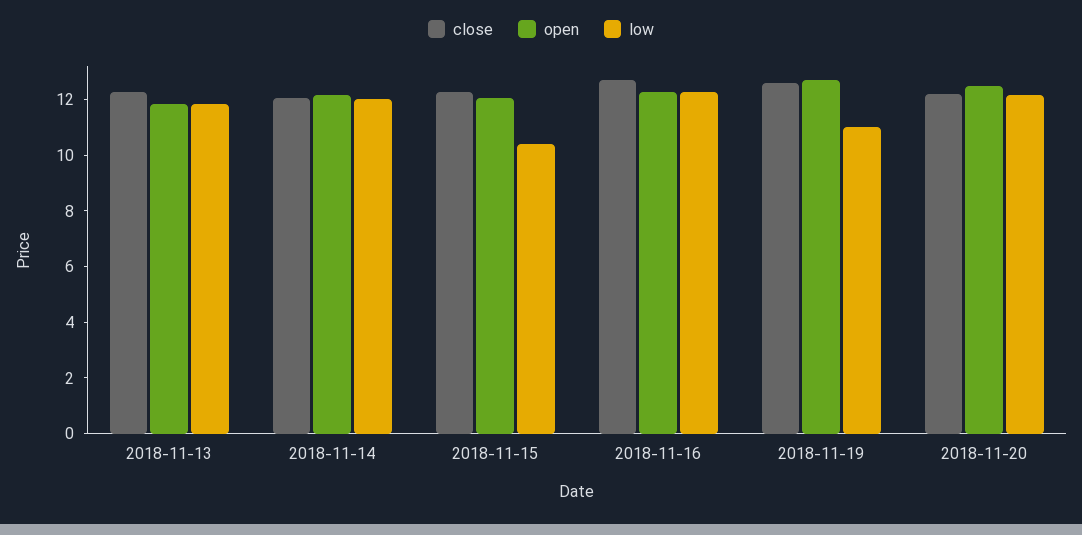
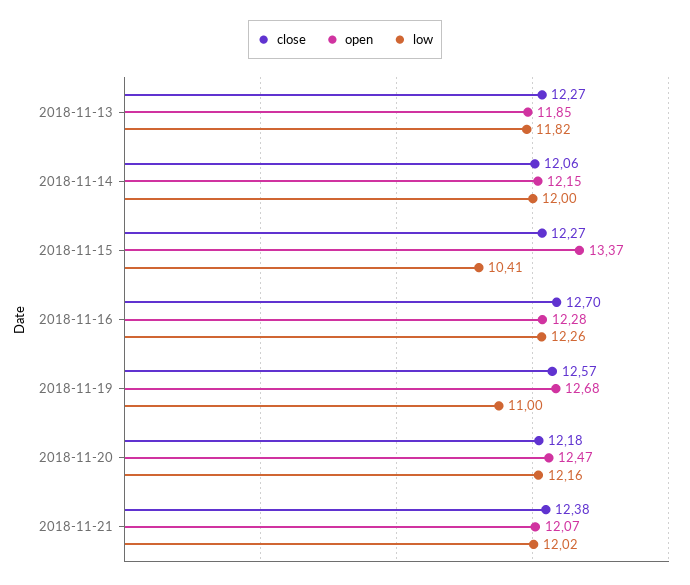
open, 2018-11-15: 12 -> 13.37
close, 2018-11-21: none -> 12.38
open, 2018-11-21: none -> 12.07
low, 2018-11-21: none -> 12.02

